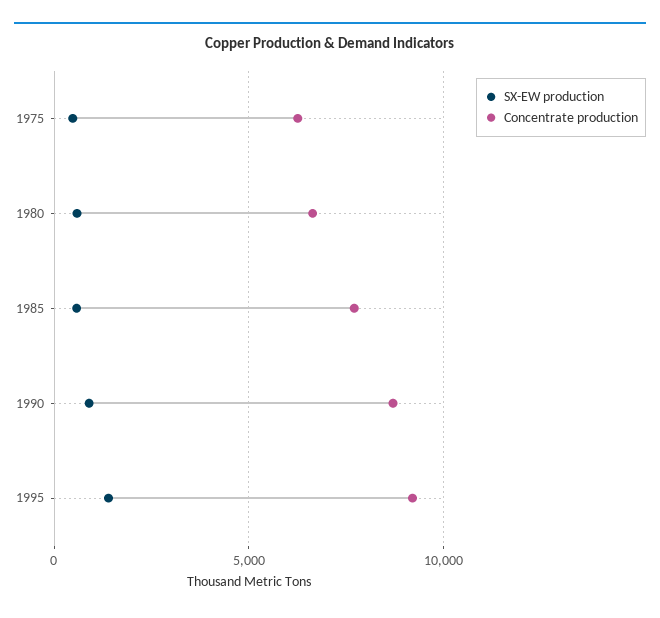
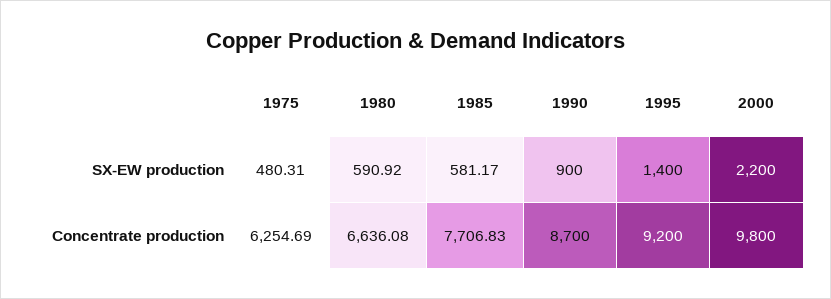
SX-EW production, 2000: none -> 2200
Concentrate production, 2000: none -> 9800

